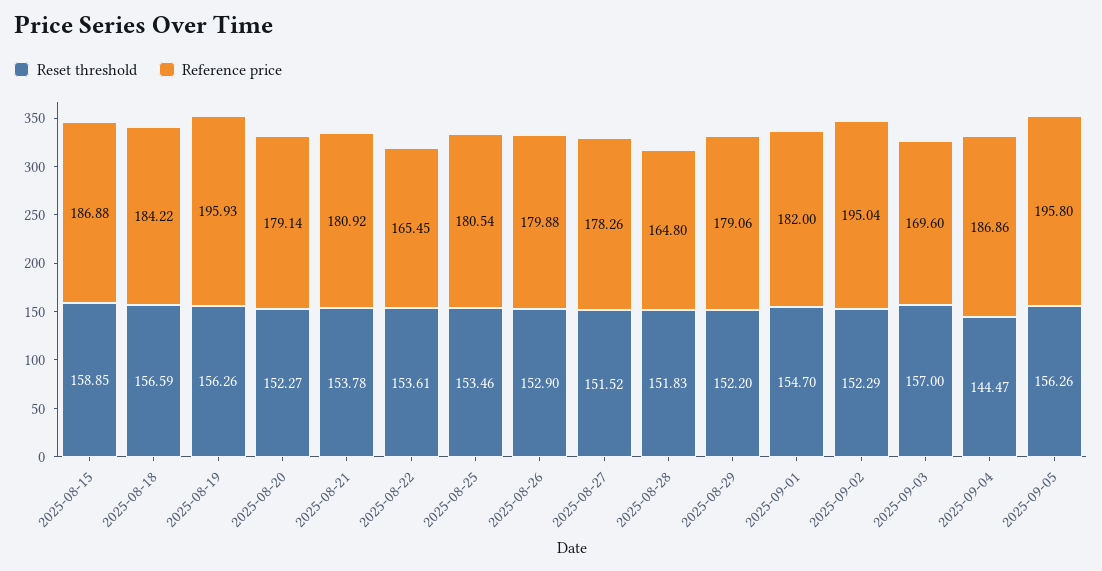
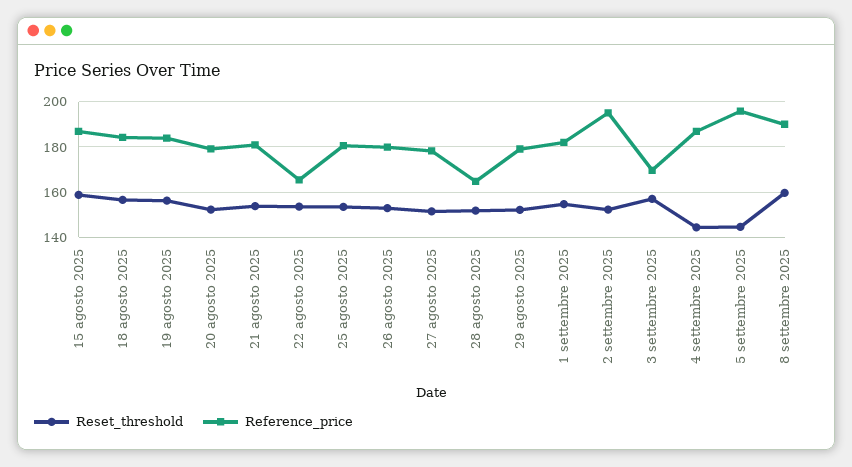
Reference price, 2025-08-19: 195.93 -> 185
Reset threshold, 2025-09-05: 156.26 -> 145
Reset threshold, 8 settembre 2025: none -> 160
Reference price, 8 settembre 2025: none -> 190

